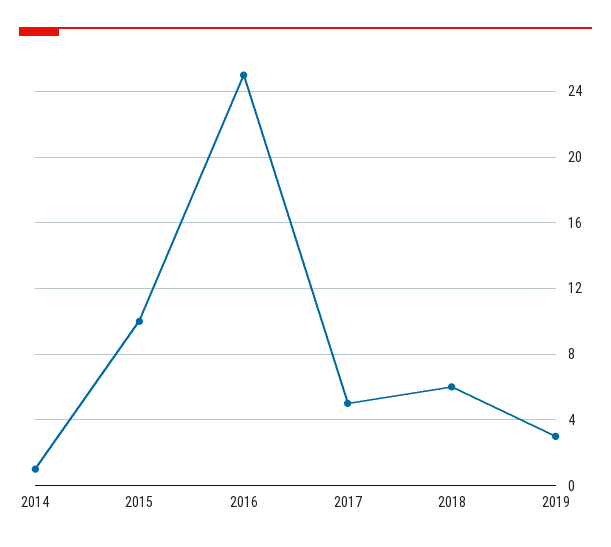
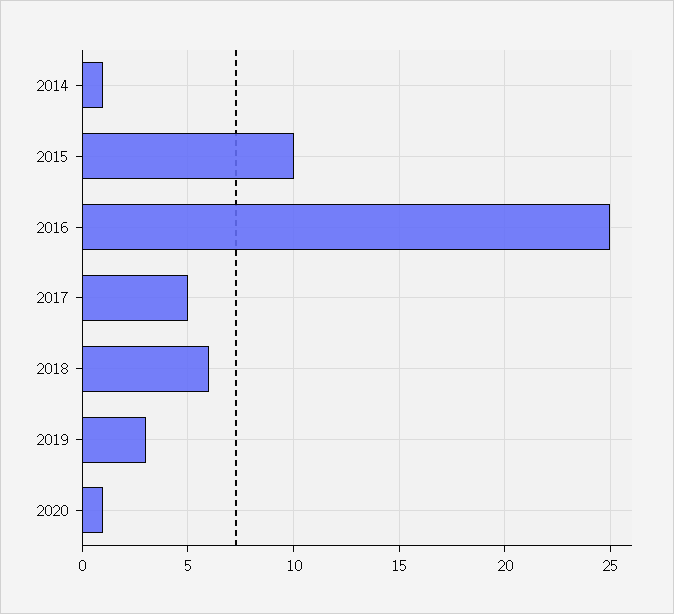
2020: none -> 1

